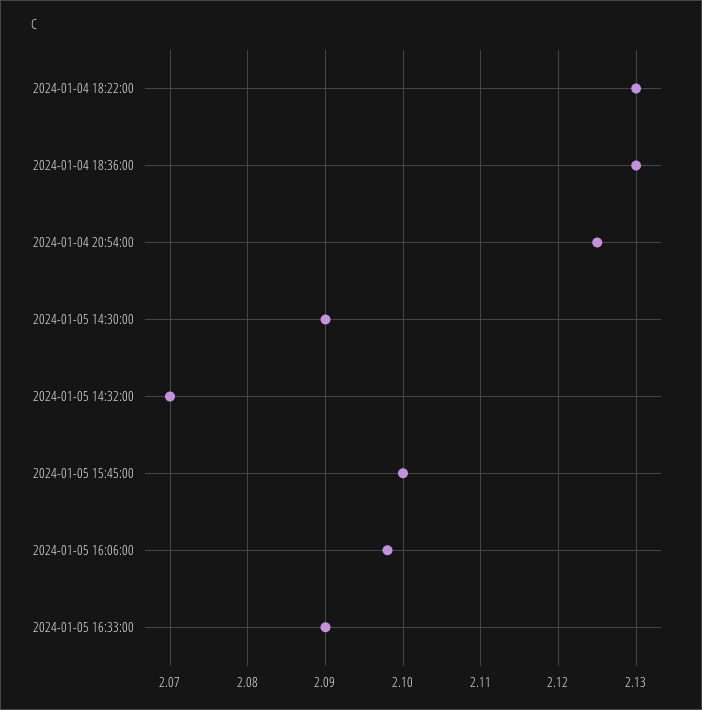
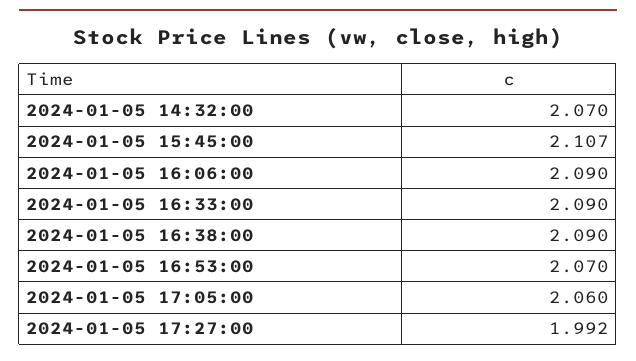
2024-01-04 18:22:00: 2.13 -> none
2024-01-04 18:36:00: 2.13 -> none
2024-01-04 20:54:00: 2.125 -> none
2024-01-05 14:30:00: 2.09 -> none
2024-01-05 15:45:00: 2.1 -> 2.107
2024-01-05 16:06:00: 2.098 -> 2.09
2024-01-05 16:38:00: none -> 2.09
2024-01-05 16:53:00: none -> 2.07
2024-01-05 17:05:00: none -> 2.06
2024-01-05 17:27:00: none -> 1.992

